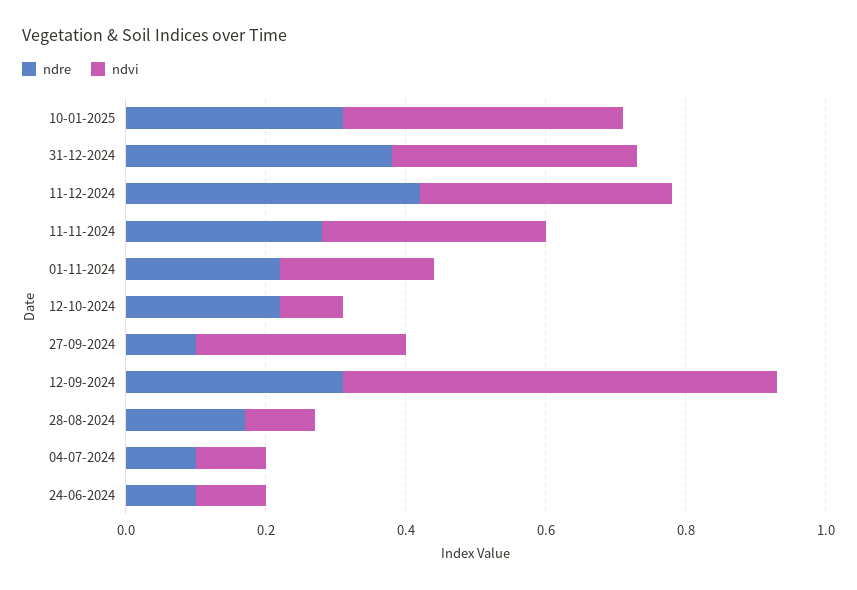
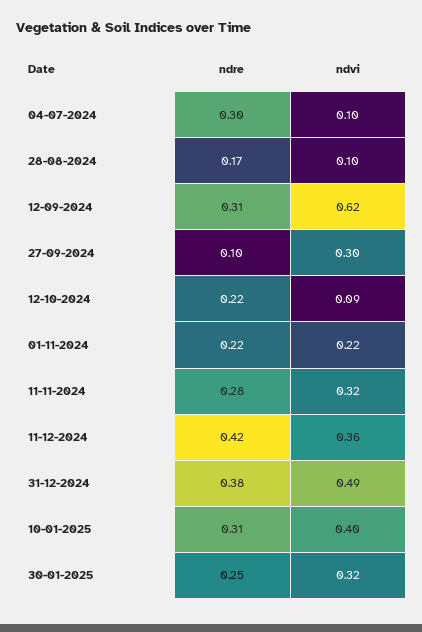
ndvi, 31-12-2024: 0.35 -> 0.49
ndre, 04-07-2024: 0.1 -> 0.3
ndre, 24-06-2024: 0.1 -> none
ndvi, 24-06-2024: 0.1 -> none
ndre, 30-01-2025: none -> 0.25
ndvi, 30-01-2025: none -> 0.32

